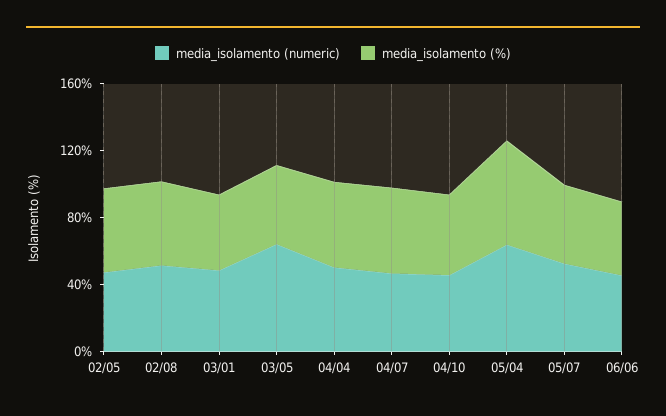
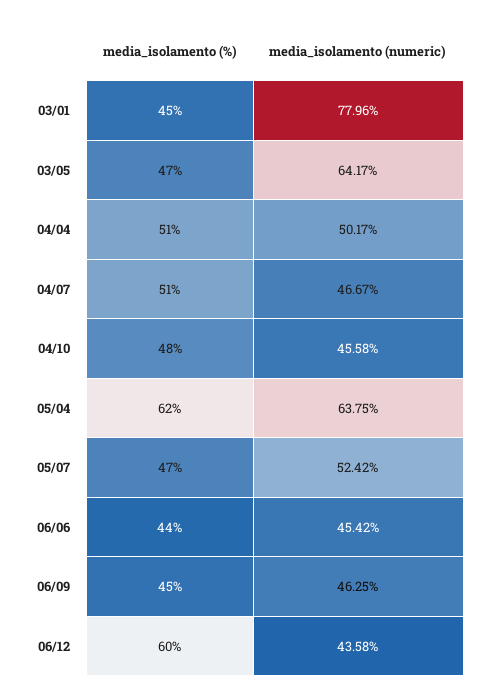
media_isolamento (numeric), 02/05: 50 -> none
media_isolamento (%), 02/05: 50 -> none
media_isolamento (numeric), 02/08: 50 -> none
media_isolamento (%), 02/08: 50 -> none
media_isolamento (numeric), 03/01: 50 -> 77.96
media_isolamento (%), 06/09: none -> 45
media_isolamento (numeric), 06/09: none -> 46.25
media_isolamento (%), 06/12: none -> 60
media_isolamento (numeric), 06/12: none -> 43.58

